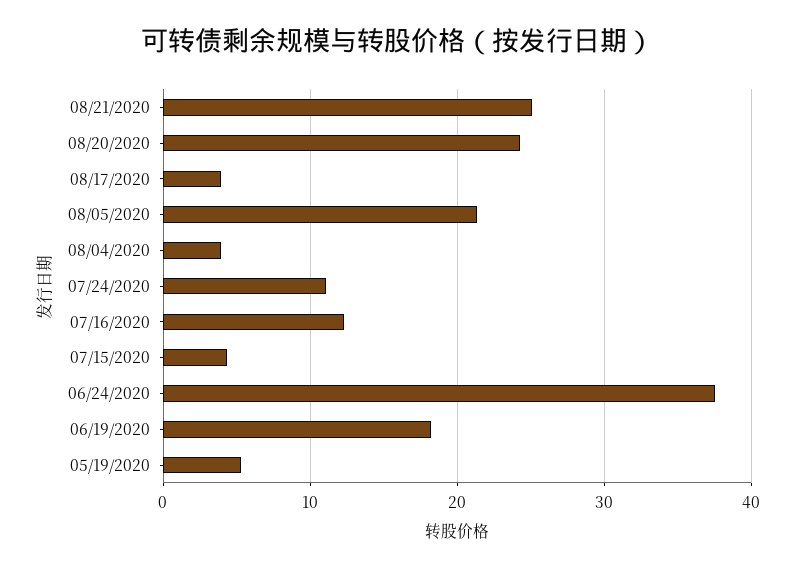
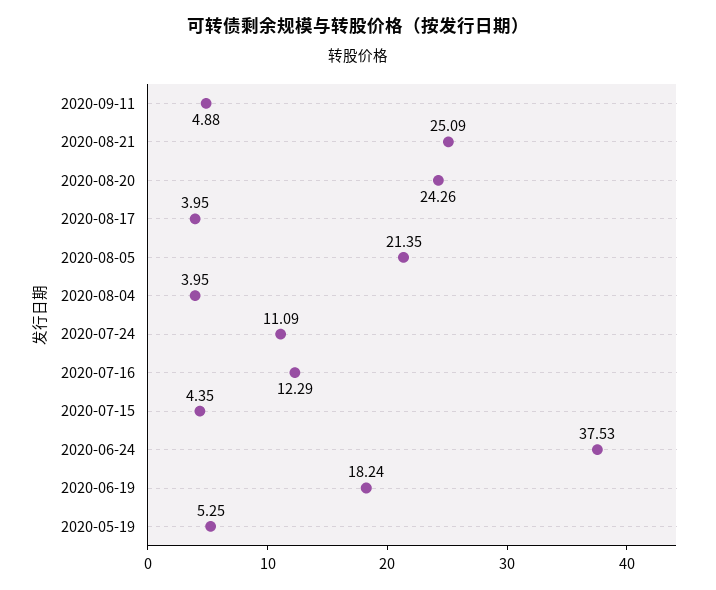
2020-09-11: none -> 4.88

